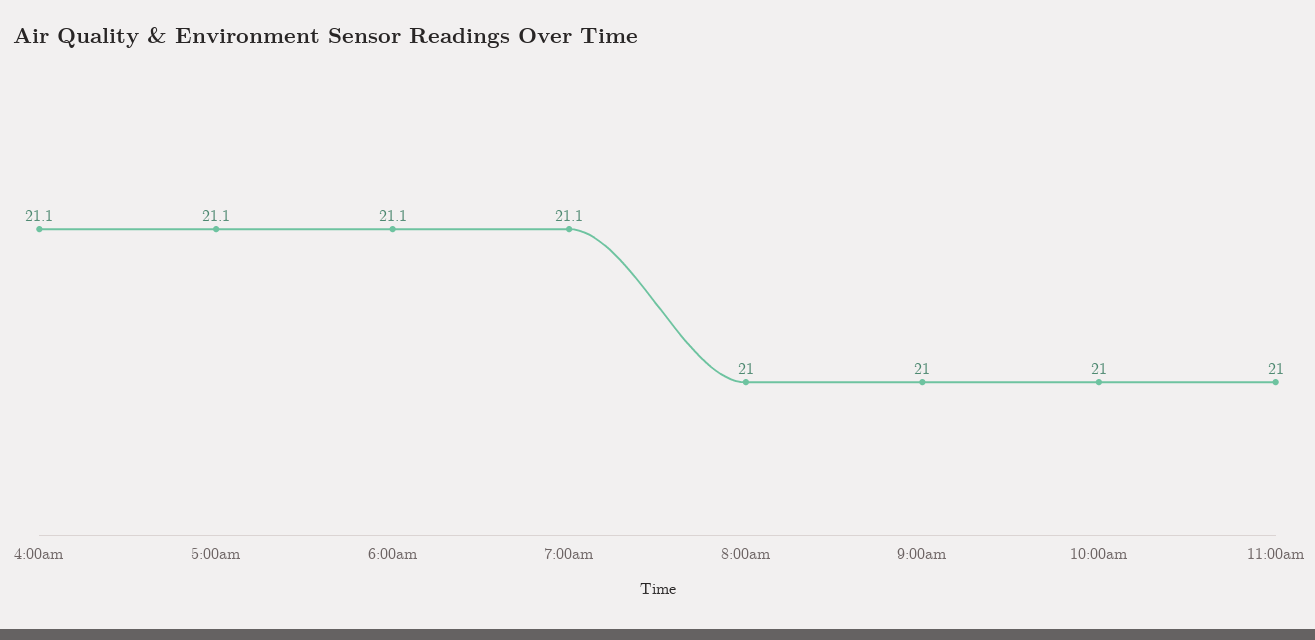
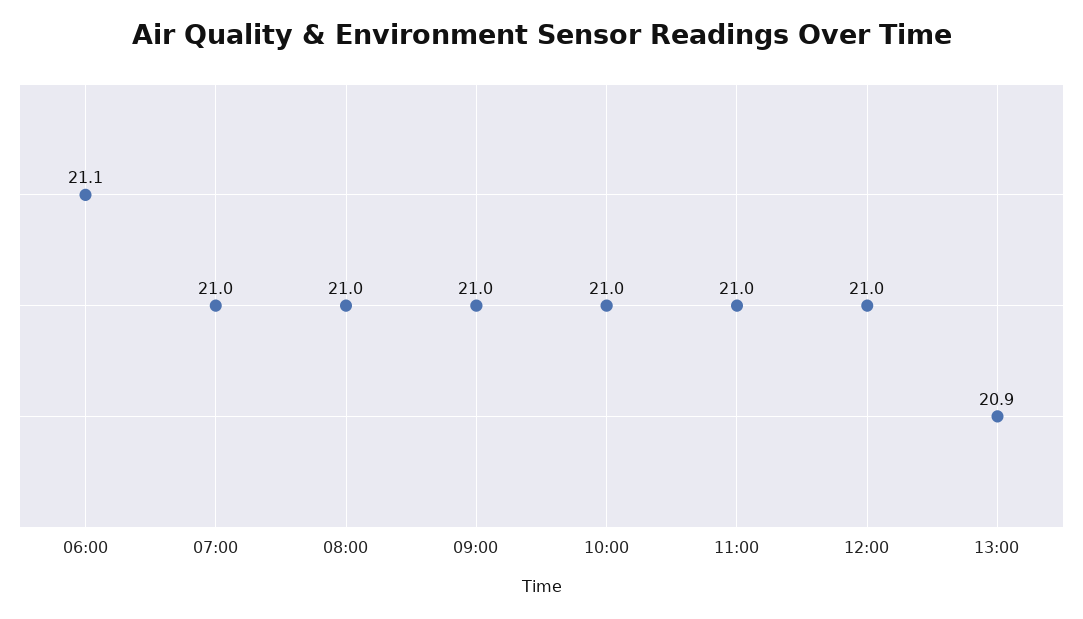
4:00am: 21.1 -> none
5:00am: 21.1 -> none
7:00am: 21.1 -> 21
12:00: none -> 21
13:00: none -> 20.9

